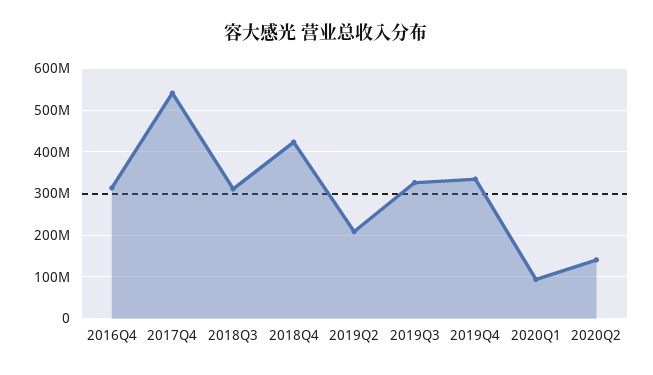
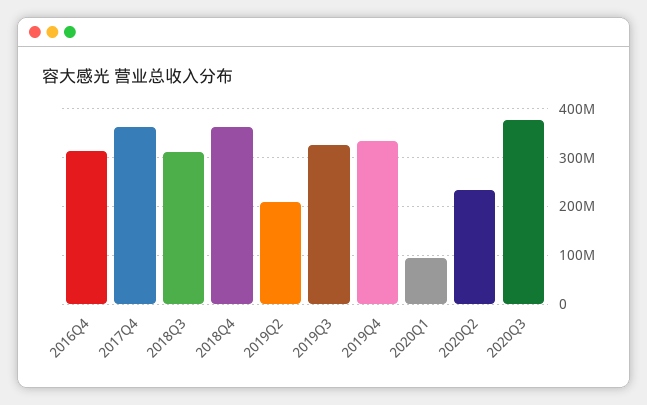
2017Q4: 540000000 -> 360000000
2018Q4: 420000000 -> 360000000
2020Q2: 140000000 -> 240000000
2020Q3: none -> 380000000

